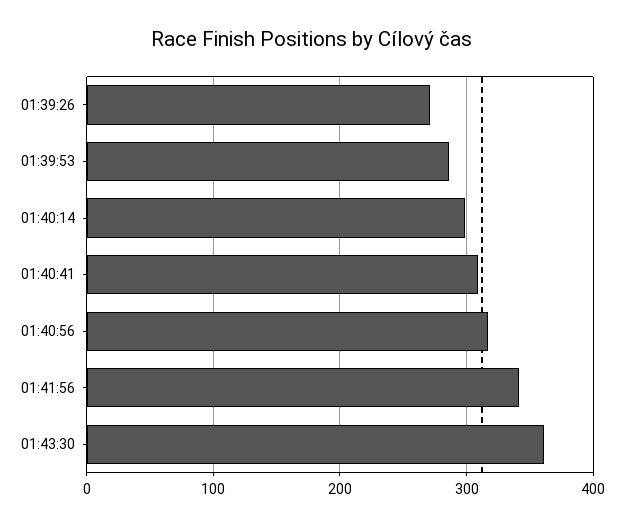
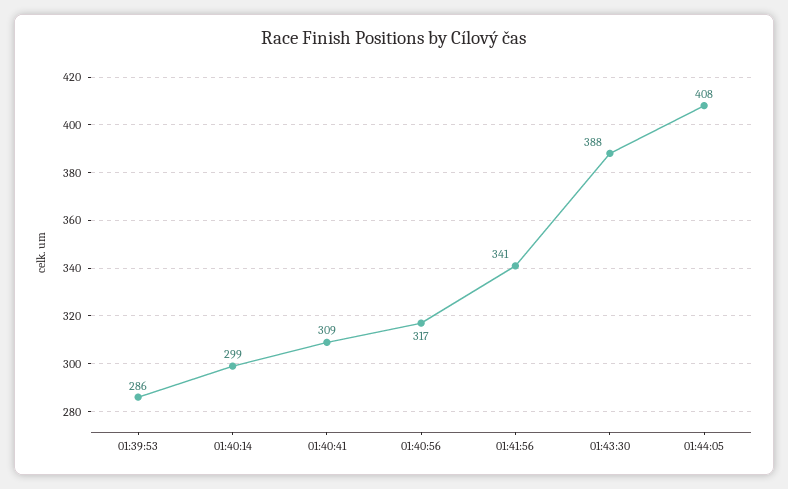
01:39:26: 270 -> none
01:43:30: 360 -> 388
01:44:05: none -> 408

